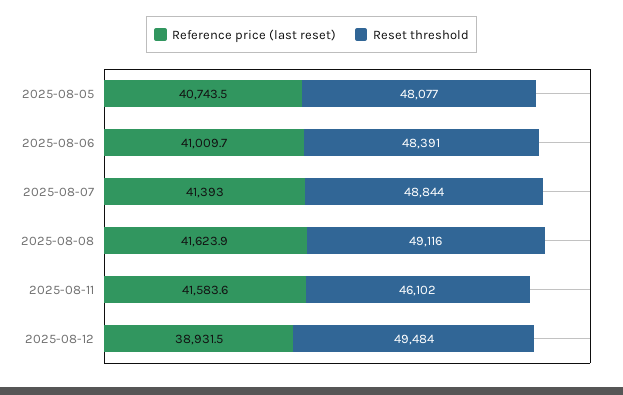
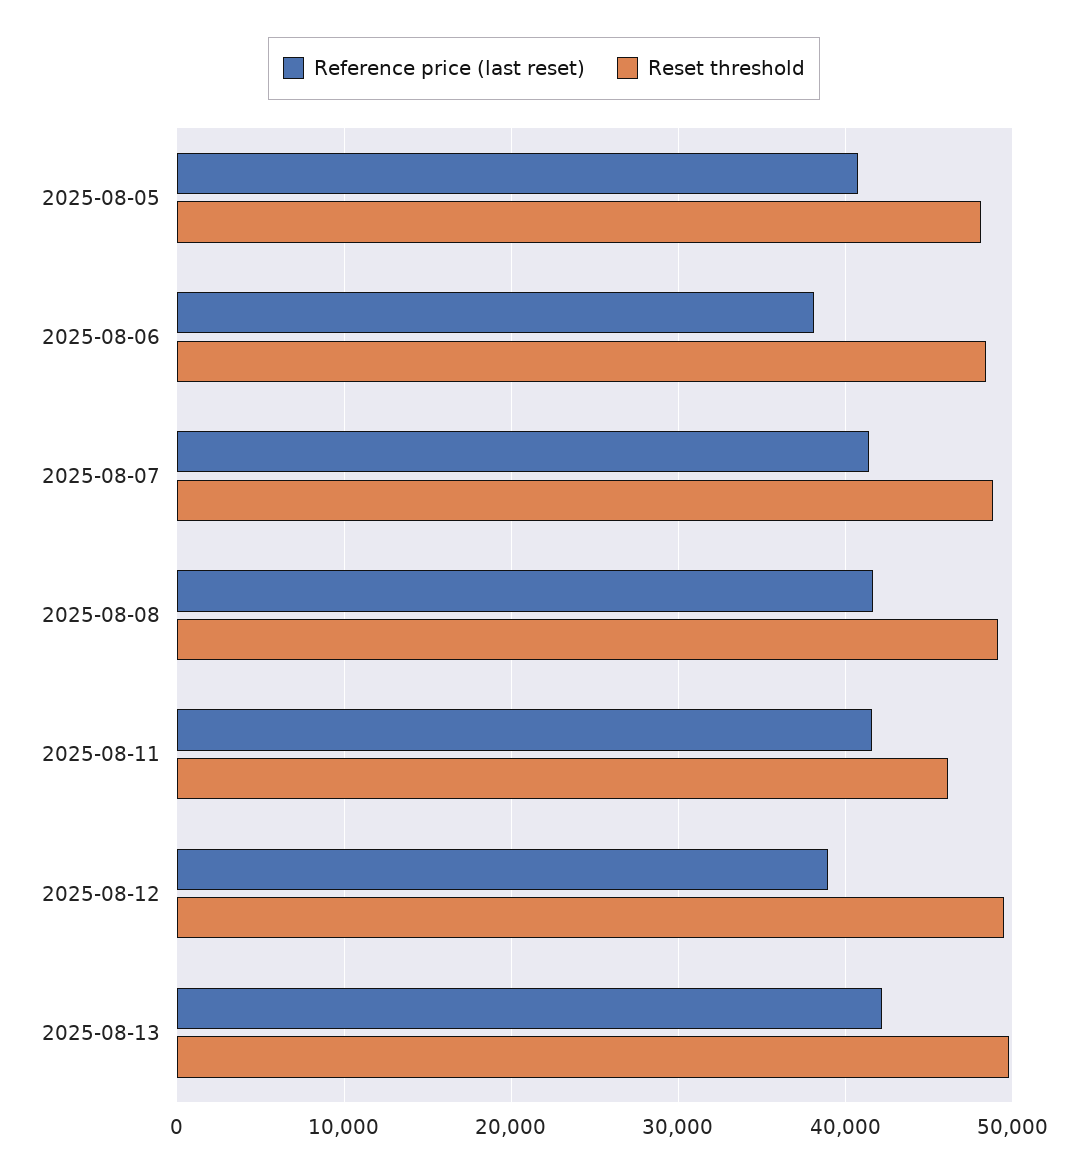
Reference price (last reset), 2025-08-06: 41009.7 -> 38000
Reference price (last reset), 2025-08-13: none -> 42000
Reset threshold, 2025-08-13: none -> 50000

